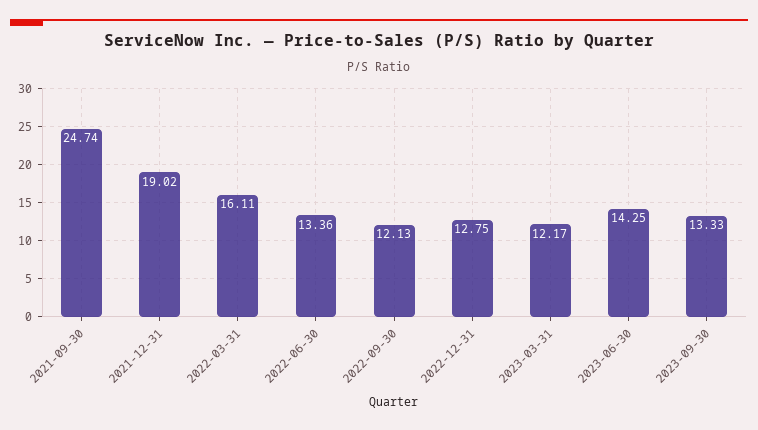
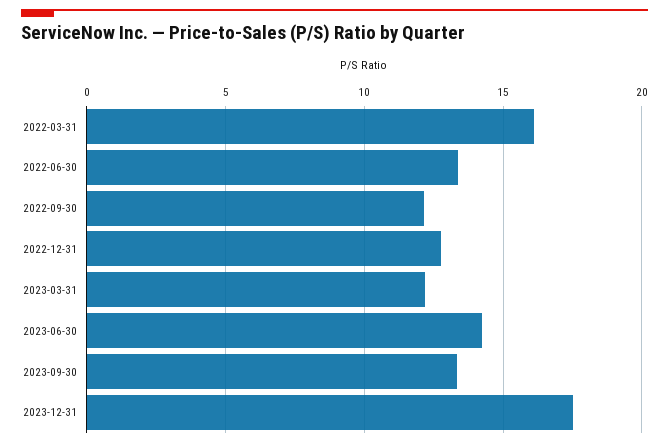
2021-09-30: 24.74 -> none
2021-12-31: 19.02 -> none
2023-12-31: none -> 17.5

